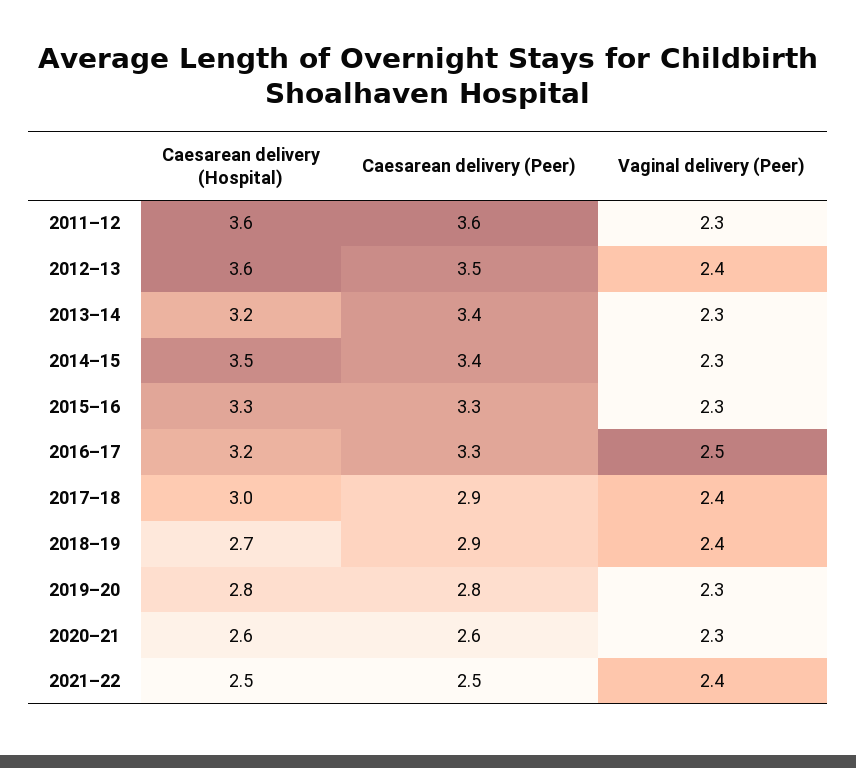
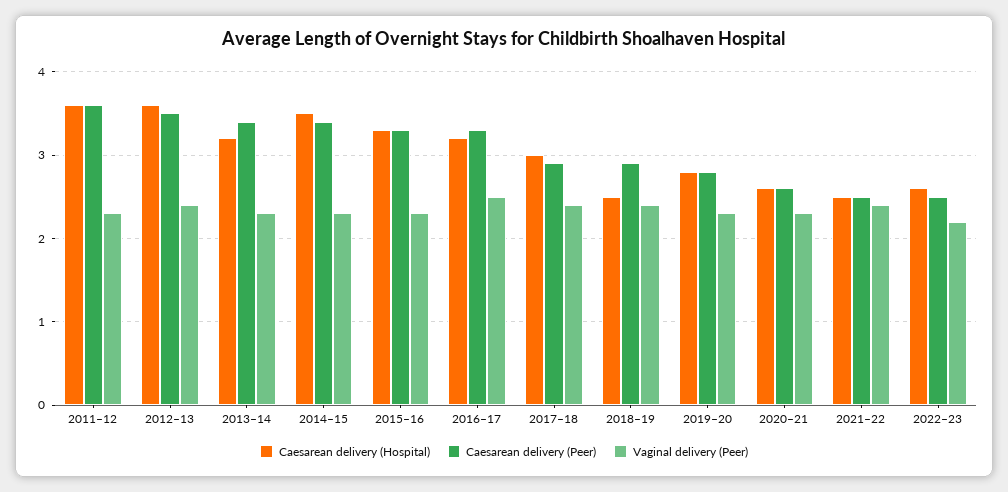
Caesarean delivery (Hospital), 2018–19: 2.7 -> 2.5
Caesarean delivery (Hospital), 2022–23: none -> 2.6
Caesarean delivery (Peer), 2022–23: none -> 2.5
Vaginal delivery (Peer), 2022–23: none -> 2.2

